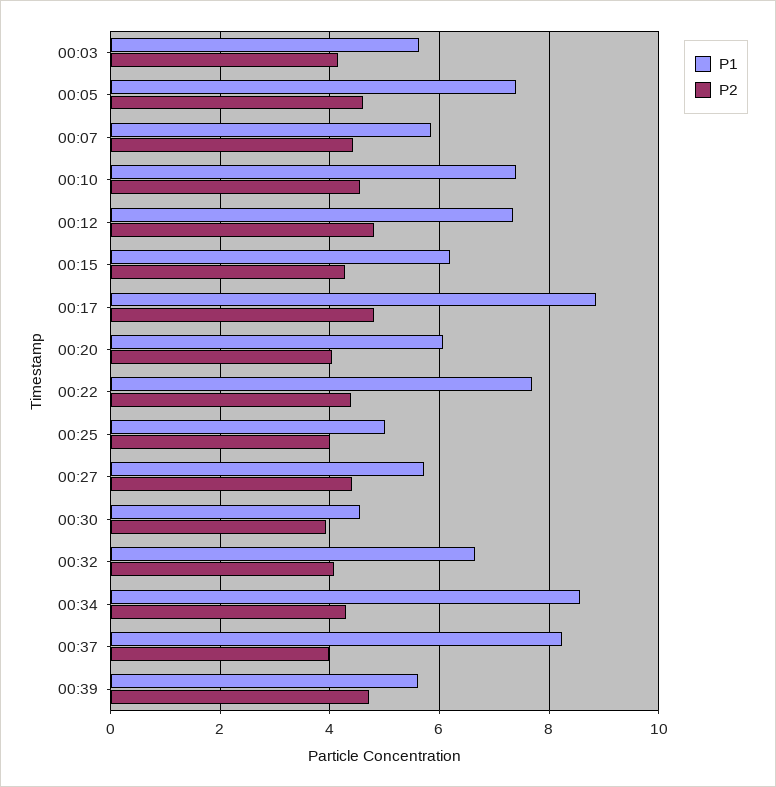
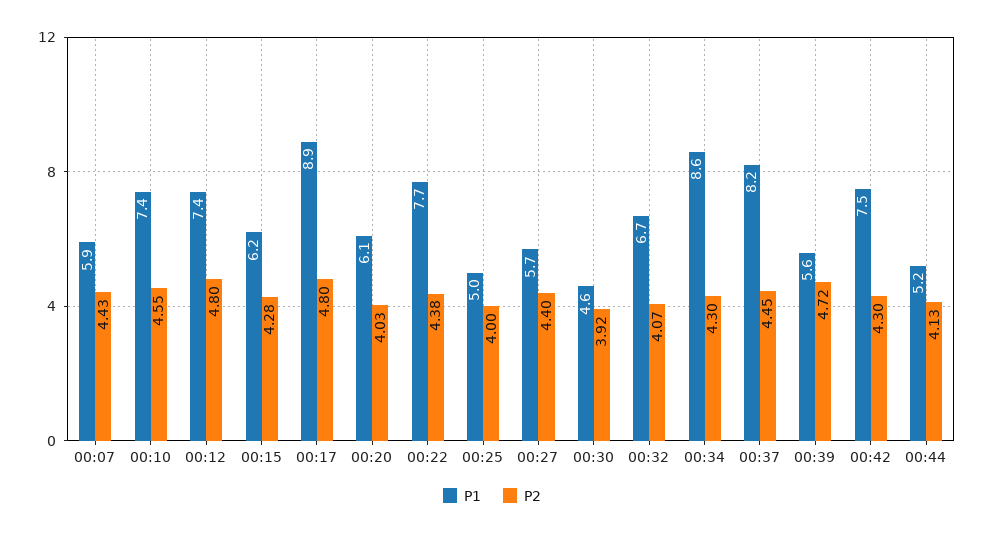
P1, 00:03: 5.6 -> none
P2, 00:03: 4.2 -> none
P1, 00:05: 7.4 -> none
P2, 00:05: 4.6 -> none
P2, 00:37: 4 -> 4.45
P1, 00:42: none -> 7.5
P2, 00:42: none -> 4.3
P1, 00:44: none -> 5.2
P2, 00:44: none -> 4.13

